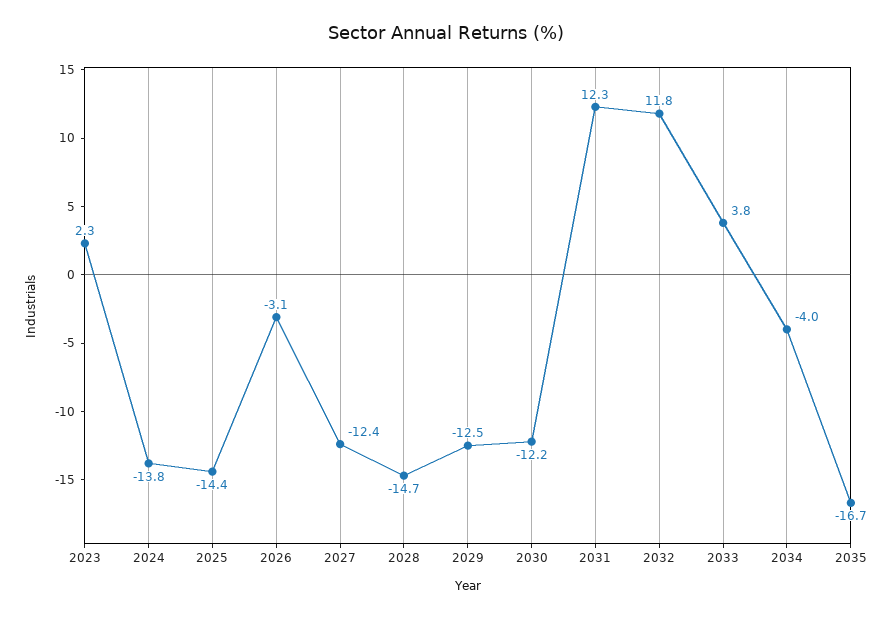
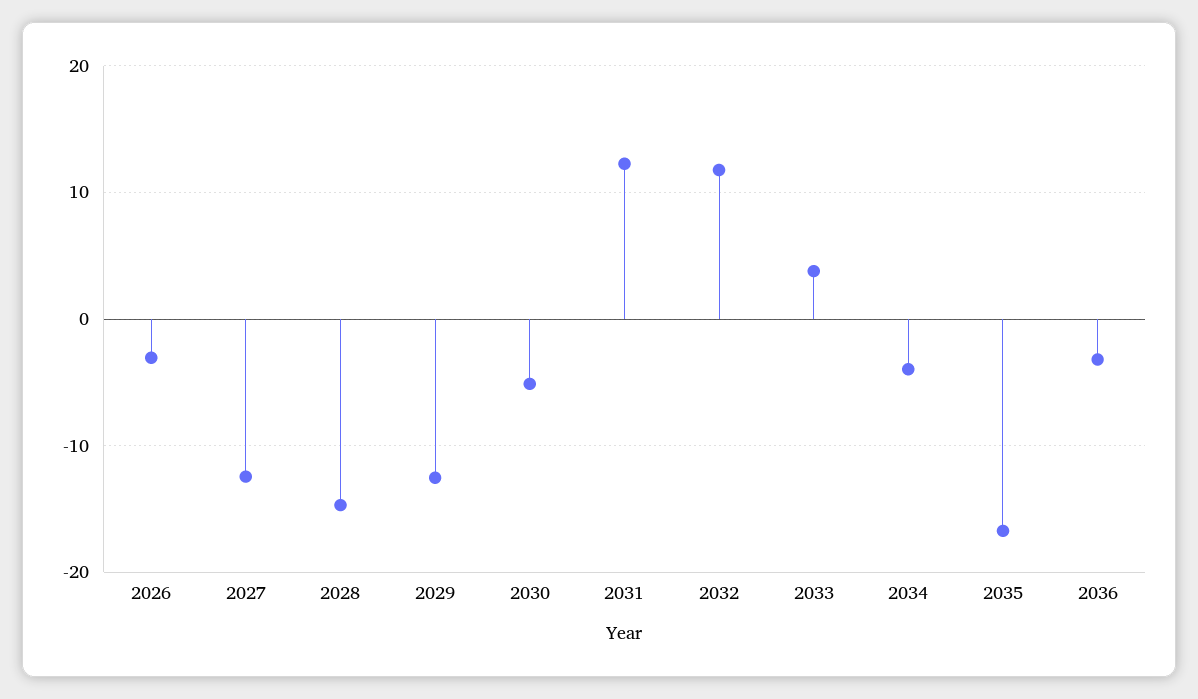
2023: 2.3 -> none
2024: -13.8 -> none
2025: -14.4 -> none
2030: -12.2 -> -5
2036: none -> -3

